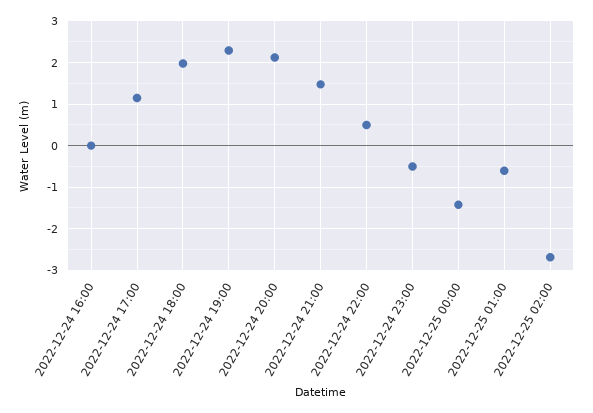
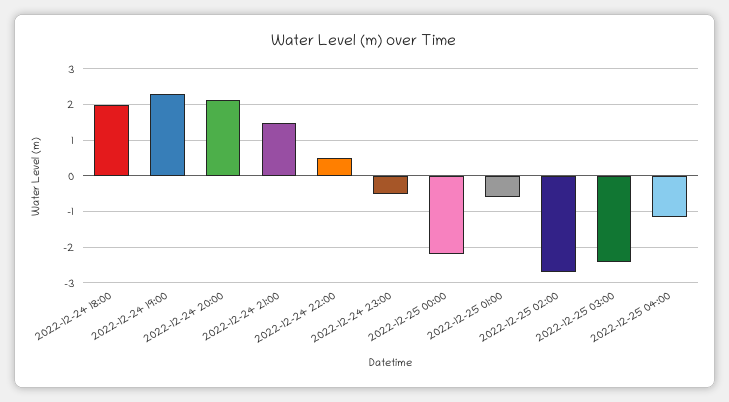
2022-12-24 16:00: 0 -> none
2022-12-24 17:00: 1.2 -> none
2022-12-25 00:00: -1.4 -> -2.2
2022-12-25 03:00: none -> -2.4
2022-12-25 04:00: none -> -1.2

